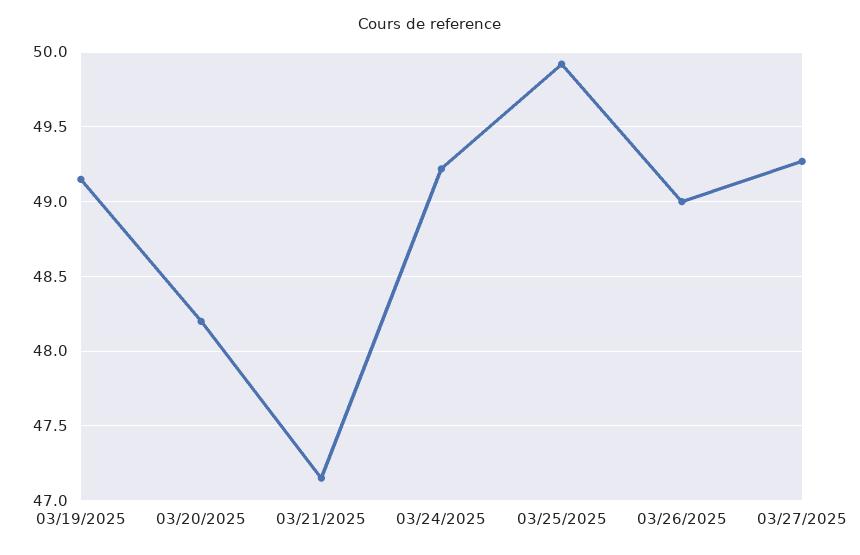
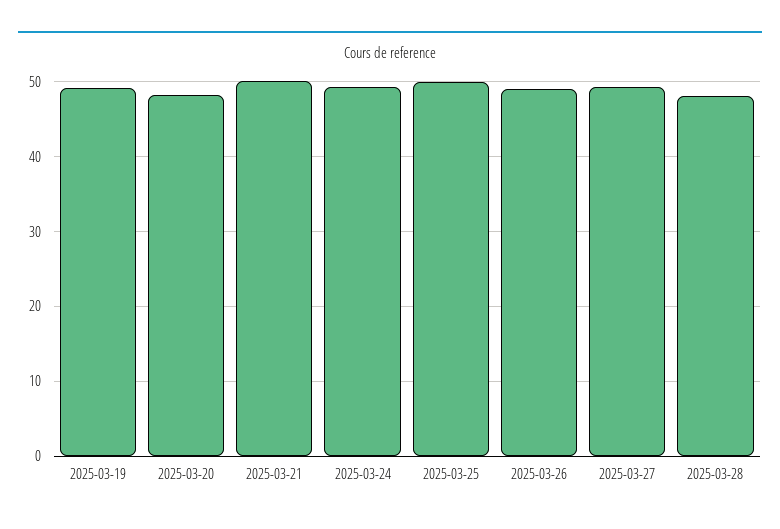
03/21/2025: 47.15 -> 50
2025-03-28: none -> 48

